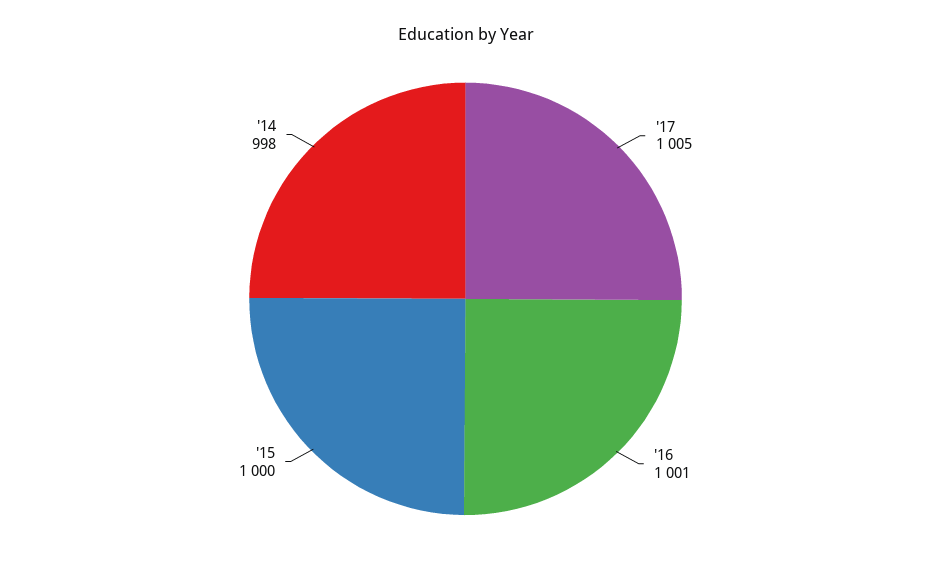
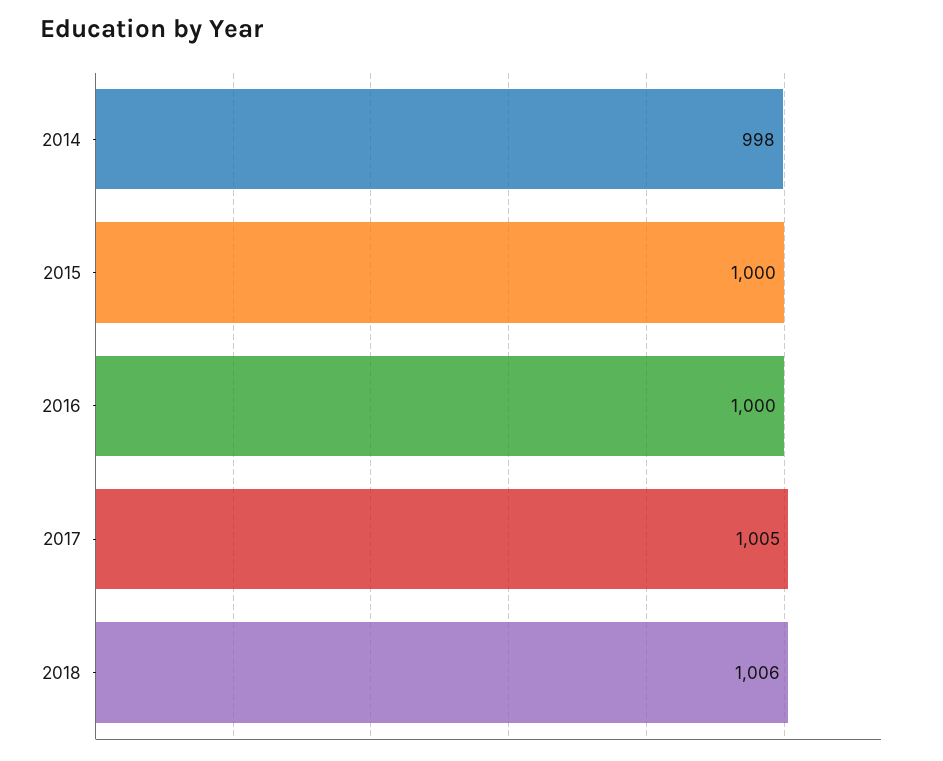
'16: 1001 -> 1000
2018: none -> 1006

